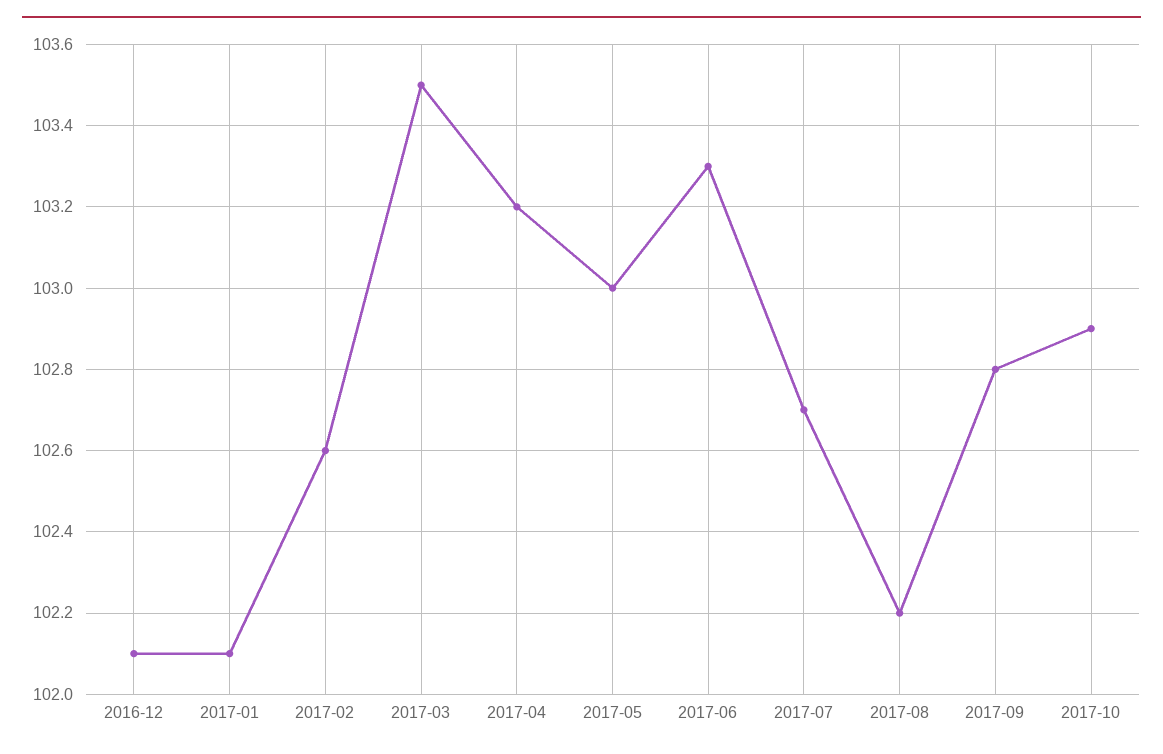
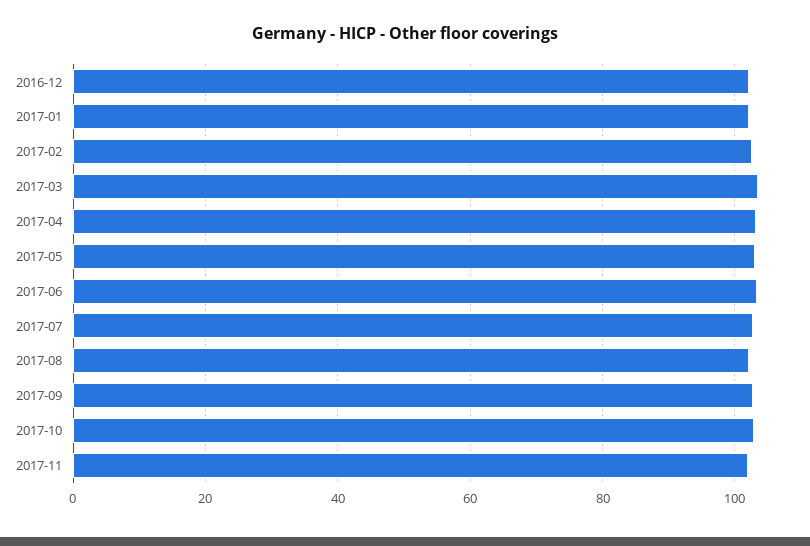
2017-11: none -> 102

